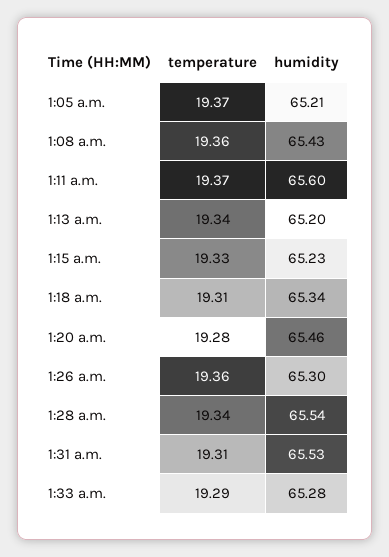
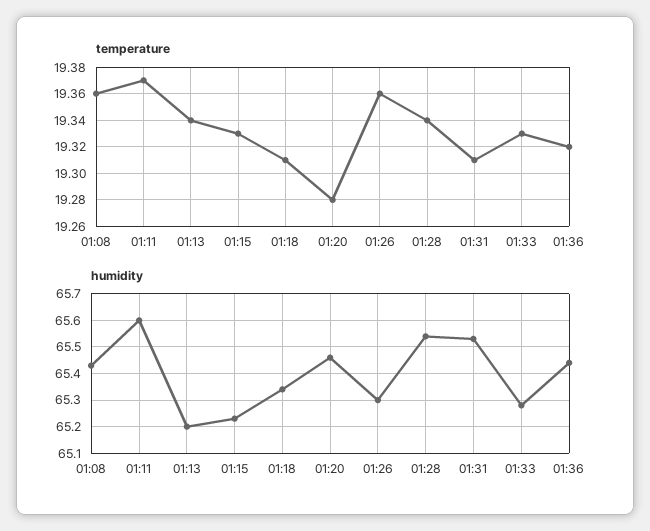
temperature, 1:05 a.m.: 19.37 -> none
humidity, 1:05 a.m.: 65.21 -> none
temperature, 1:33 a.m.: 19.29 -> 19.33
temperature, 01:36: none -> 19.32
humidity, 01:36: none -> 65.45

